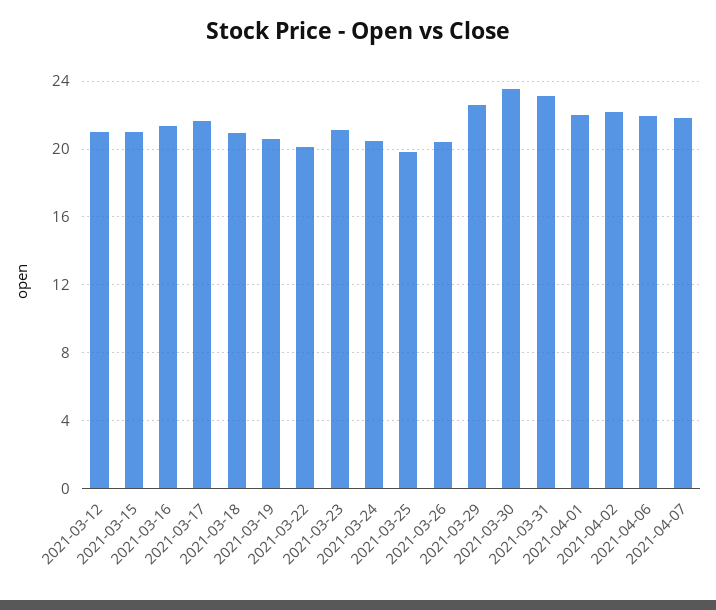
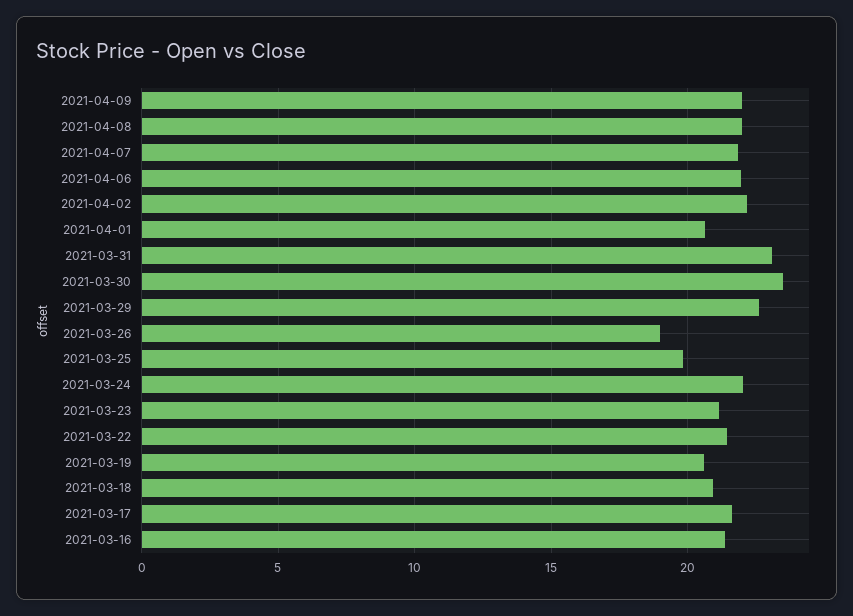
2021-03-12: 21 -> none
2021-03-15: 21 -> none
2021-03-22: 20 -> 21.5
2021-03-24: 20.5 -> 22
2021-03-26: 20.5 -> 19
2021-04-01: 22 -> 20.5
2021-04-09: none -> 22
2021-04-08: none -> 22

